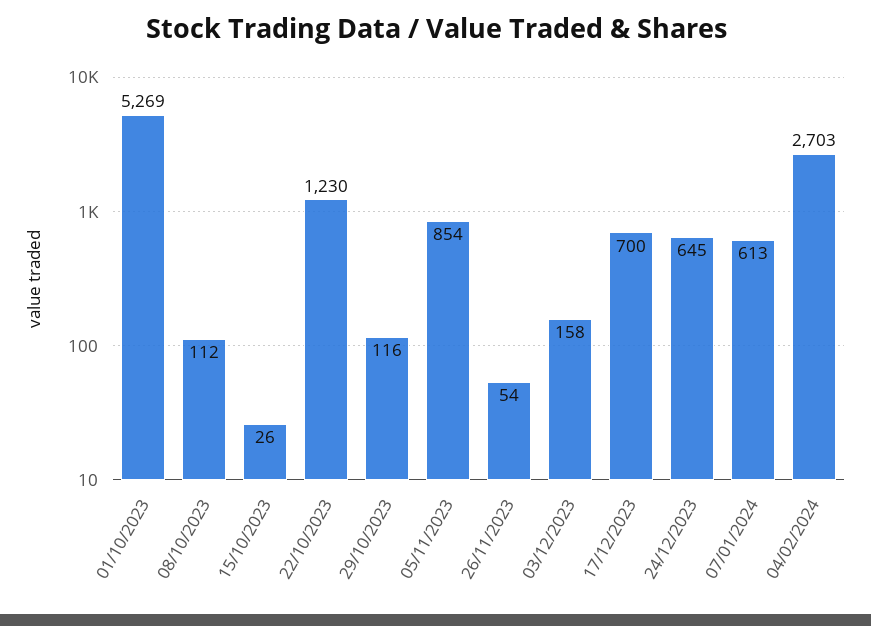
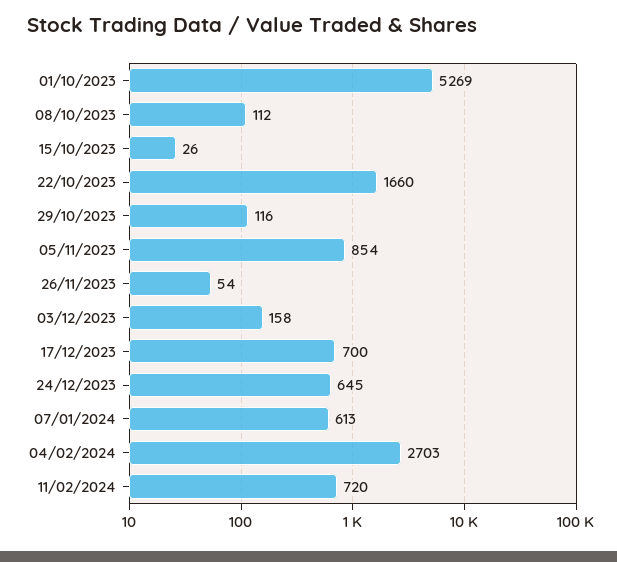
22/10/2023: 1230 -> 1660
11/02/2024: none -> 720

